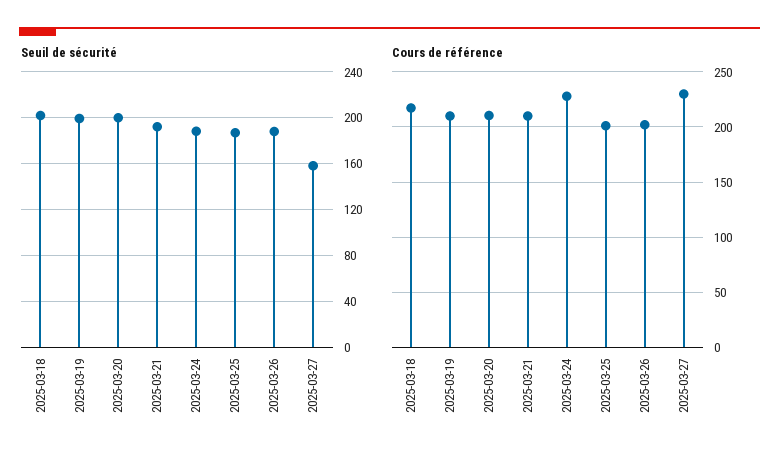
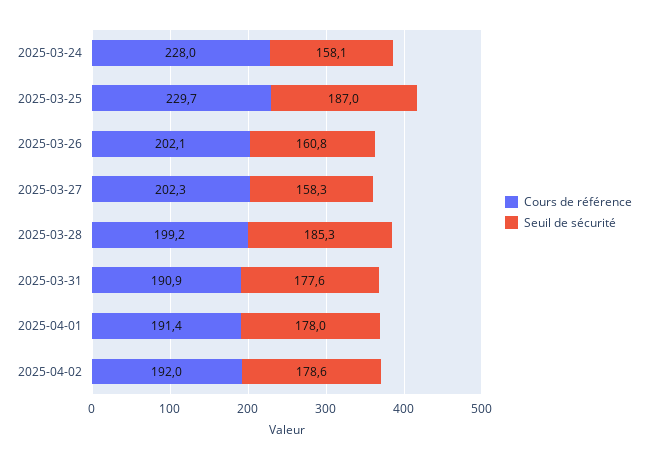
Seuil de sécurité, 2025-03-18: 200 -> none
Seuil de sécurité, 2025-03-19: 200 -> none
Seuil de sécurité, 2025-03-20: 200 -> none
Seuil de sécurité, 2025-03-21: 190 -> none
Seuil de sécurité, 2025-03-24: 190 -> 158.1
Seuil de sécurité, 2025-03-26: 190 -> 160.8
Cours de référence, 2025-03-18: 220 -> none
Cours de référence, 2025-03-19: 210 -> none
Cours de référence, 2025-03-20: 210 -> none
Cours de référence, 2025-03-21: 210 -> none
Cours de référence, 2025-03-25: 200 -> 229.7
Cours de référence, 2025-03-27: 230 -> 202.3
Cours de référence, 2025-03-28: none -> 199.2
Seuil de sécurité, 2025-03-28: none -> 185.3
Cours de référence, 2025-03-31: none -> 190.9
Seuil de sécurité, 2025-03-31: none -> 177.6
Cours de référence, 2025-04-01: none -> 191.4
Seuil de sécurité, 2025-04-01: none -> 178
Cours de référence, 2025-04-02: none -> 192
Seuil de sécurité, 2025-04-02: none -> 178.6

